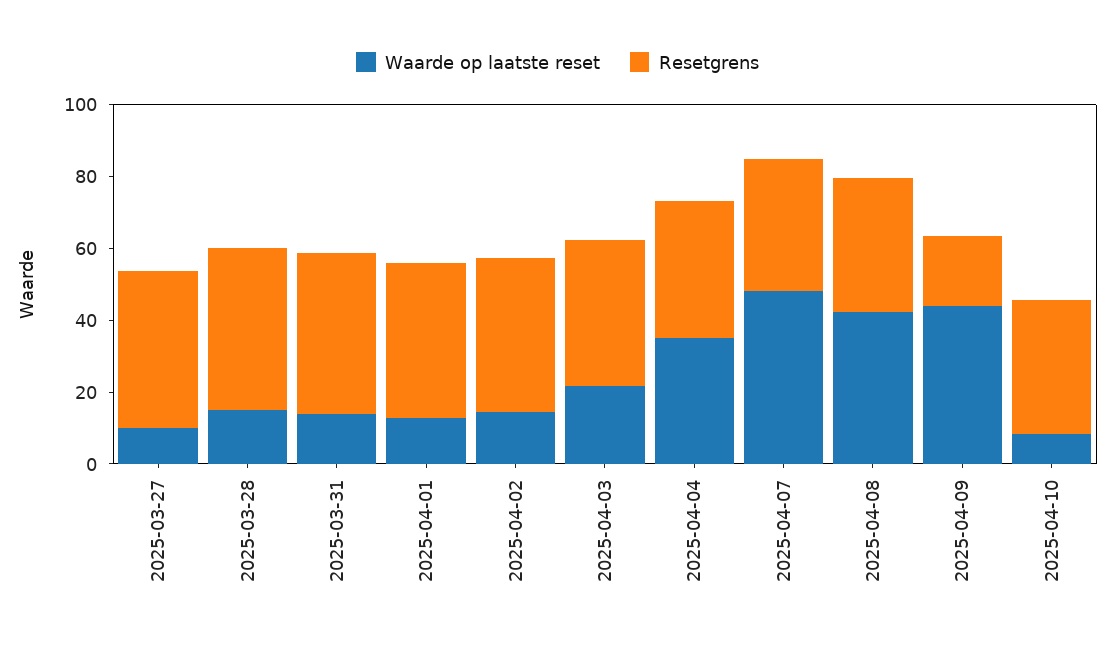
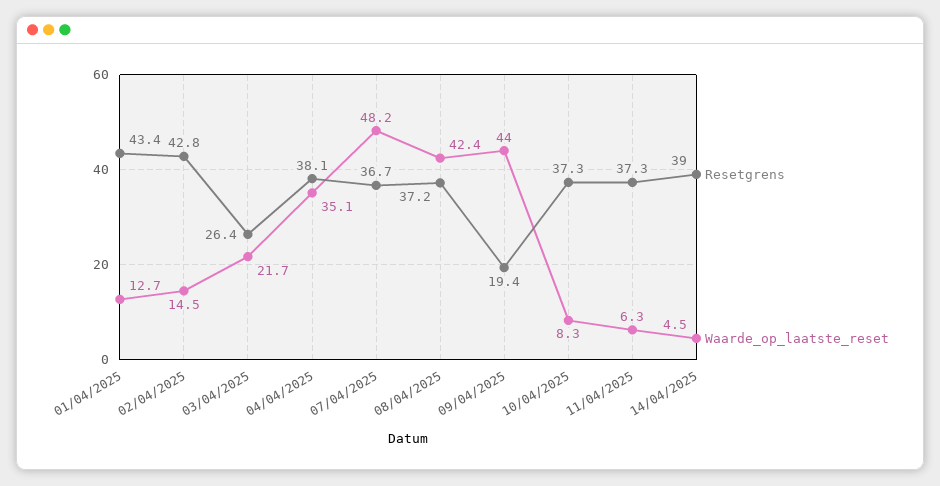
Waarde op laatste reset, 2025-03-27: 10 -> none
Resetgrens, 2025-03-27: 45 -> none
Waarde op laatste reset, 2025-03-28: 15 -> none
Resetgrens, 2025-03-28: 45 -> none
Waarde op laatste reset, 2025-03-31: 15 -> none
Resetgrens, 2025-03-31: 45 -> none
Resetgrens, 2025-04-03: 40 -> 26.4
Resetgrens, 11/04/2025: none -> 37.3
Waarde op laatste reset, 11/04/2025: none -> 6.3
Resetgrens, 14/04/2025: none -> 39
Waarde op laatste reset, 14/04/2025: none -> 4.5

